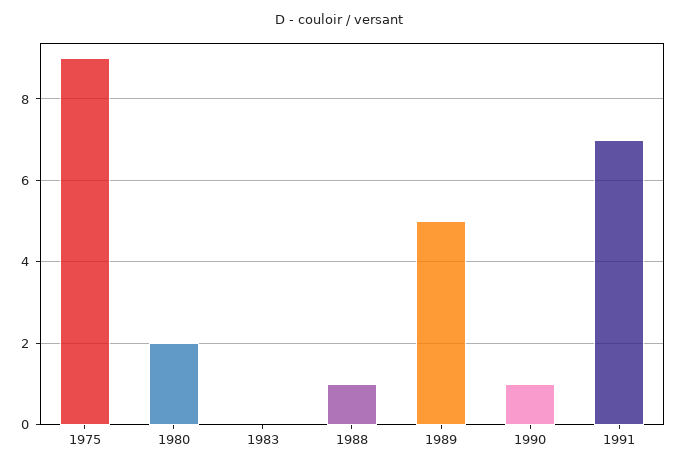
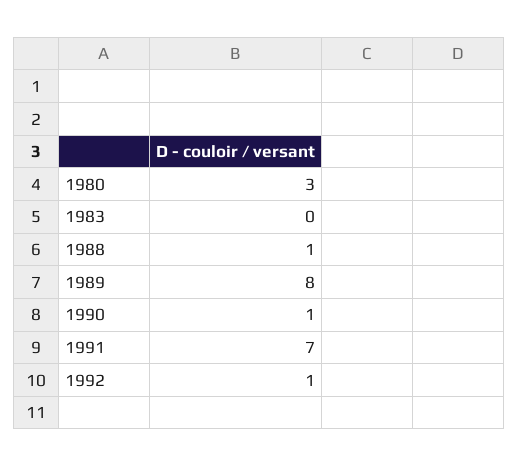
1975: 9 -> none
1980: 2 -> 3
1989: 5 -> 8
1992: none -> 1

